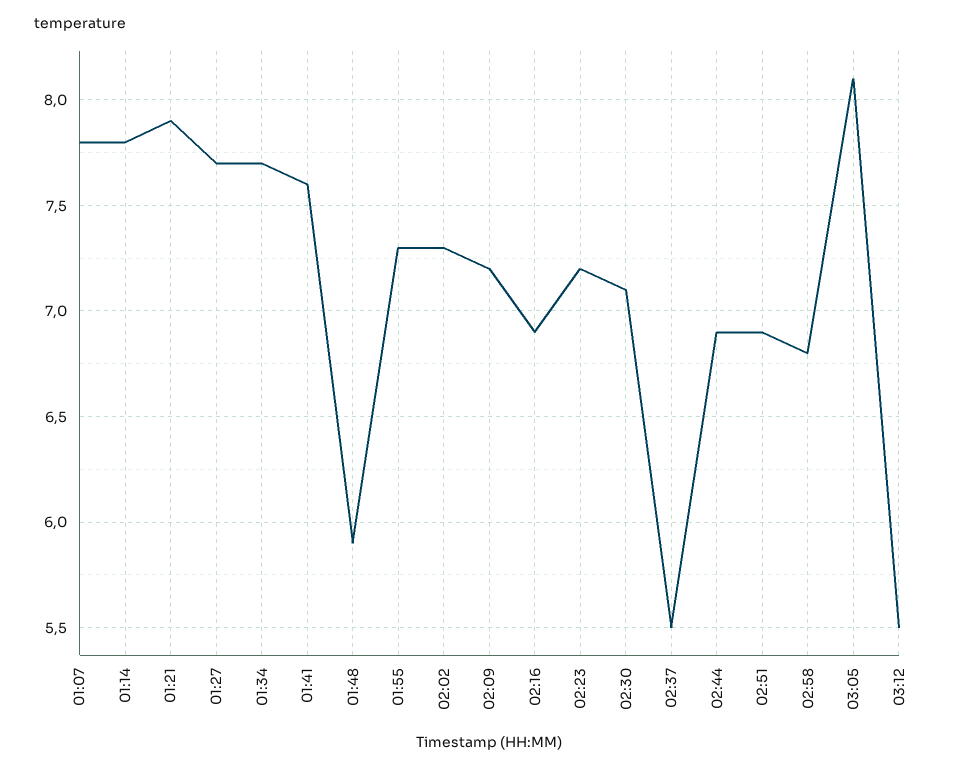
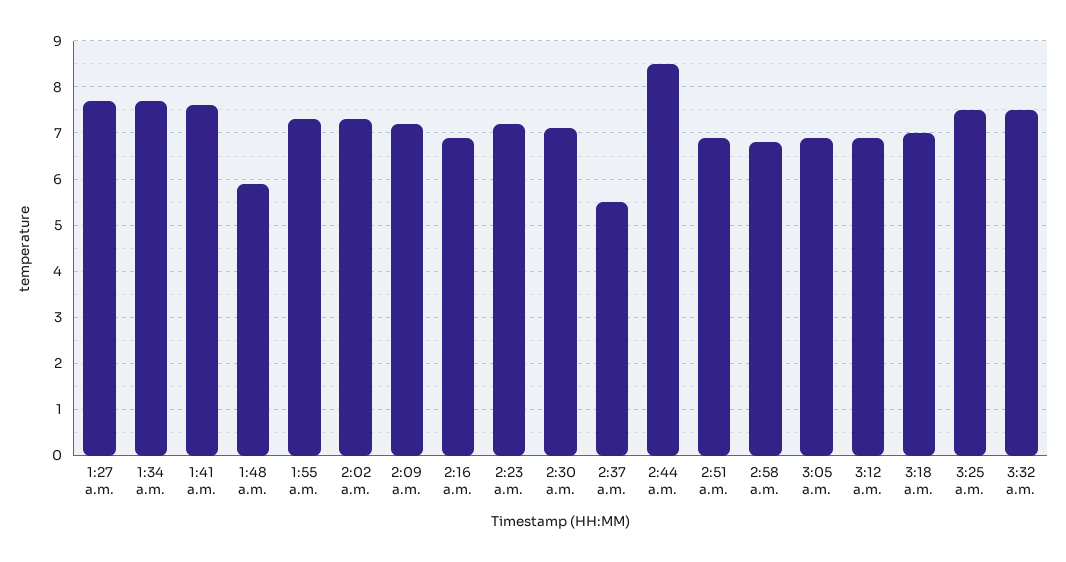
01:07: 7.8 -> none
01:14: 7.8 -> none
01:21: 7.9 -> none
02:44: 6.9 -> 8.5
03:05: 8.1 -> 7
03:12: 5.5 -> 7
3:18 a.m.: none -> 7
3:25 a.m.: none -> 7.5
3:32 a.m.: none -> 7.5

